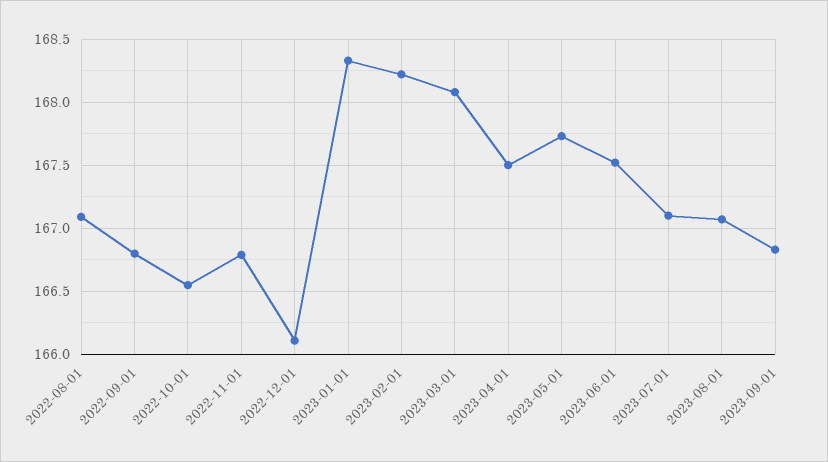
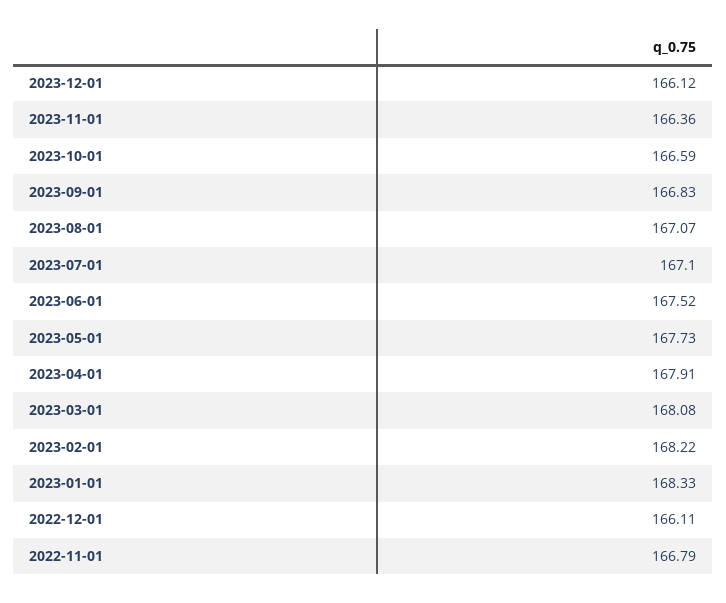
2022-08-01: 167.1 -> none
2022-09-01: 166.8 -> none
2022-10-01: 166.55 -> none
2023-04-01: 167.5 -> 167.91
2023-12-01: none -> 166.12
2023-11-01: none -> 166.36
2023-10-01: none -> 166.59

